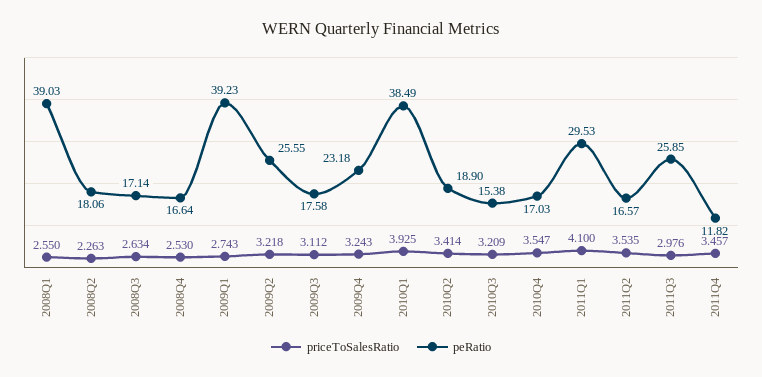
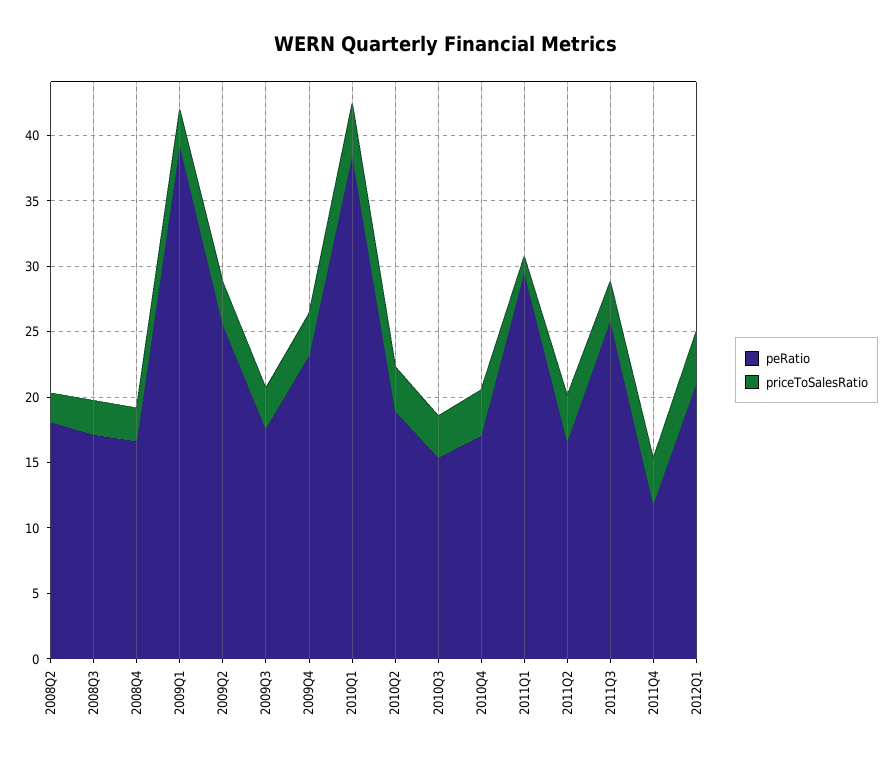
priceToSalesRatio, 2008Q1: 2.55 -> none
peRatio, 2008Q1: 39.03 -> none
priceToSalesRatio, 2011Q1: 4.1 -> 1
peRatio, 2012Q1: none -> 21
priceToSalesRatio, 2012Q1: none -> 4

